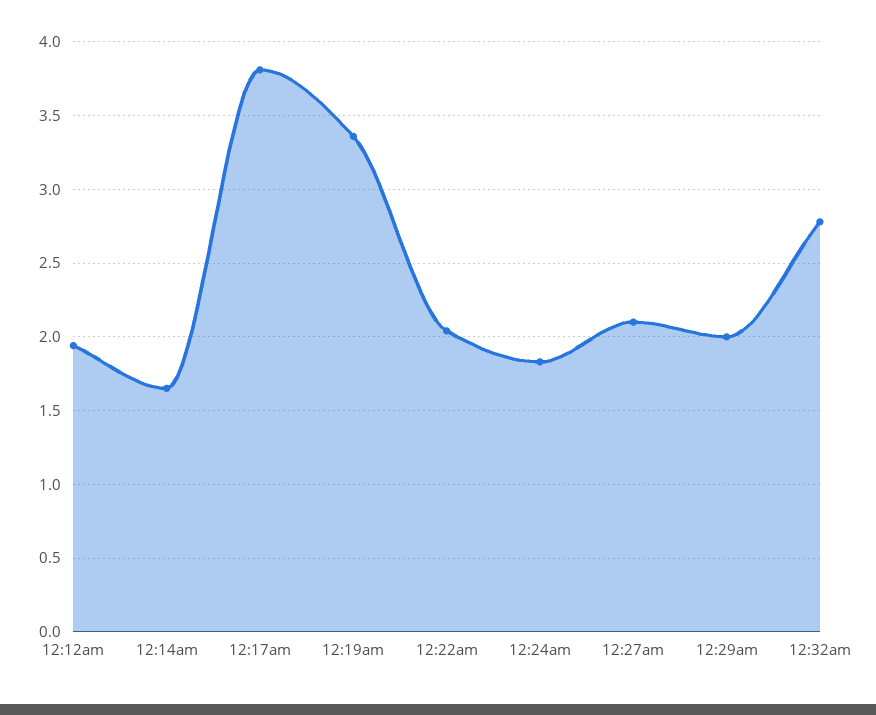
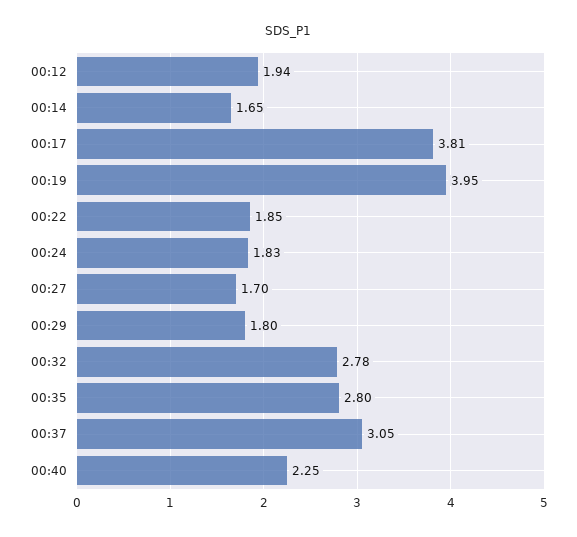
12:19am: 3.35 -> 3.95
12:22am: 2.05 -> 1.85
12:27am: 2.1 -> 1.7
12:29am: 2 -> 1.8
00:35: none -> 2.8
00:37: none -> 3.05
00:40: none -> 2.25

